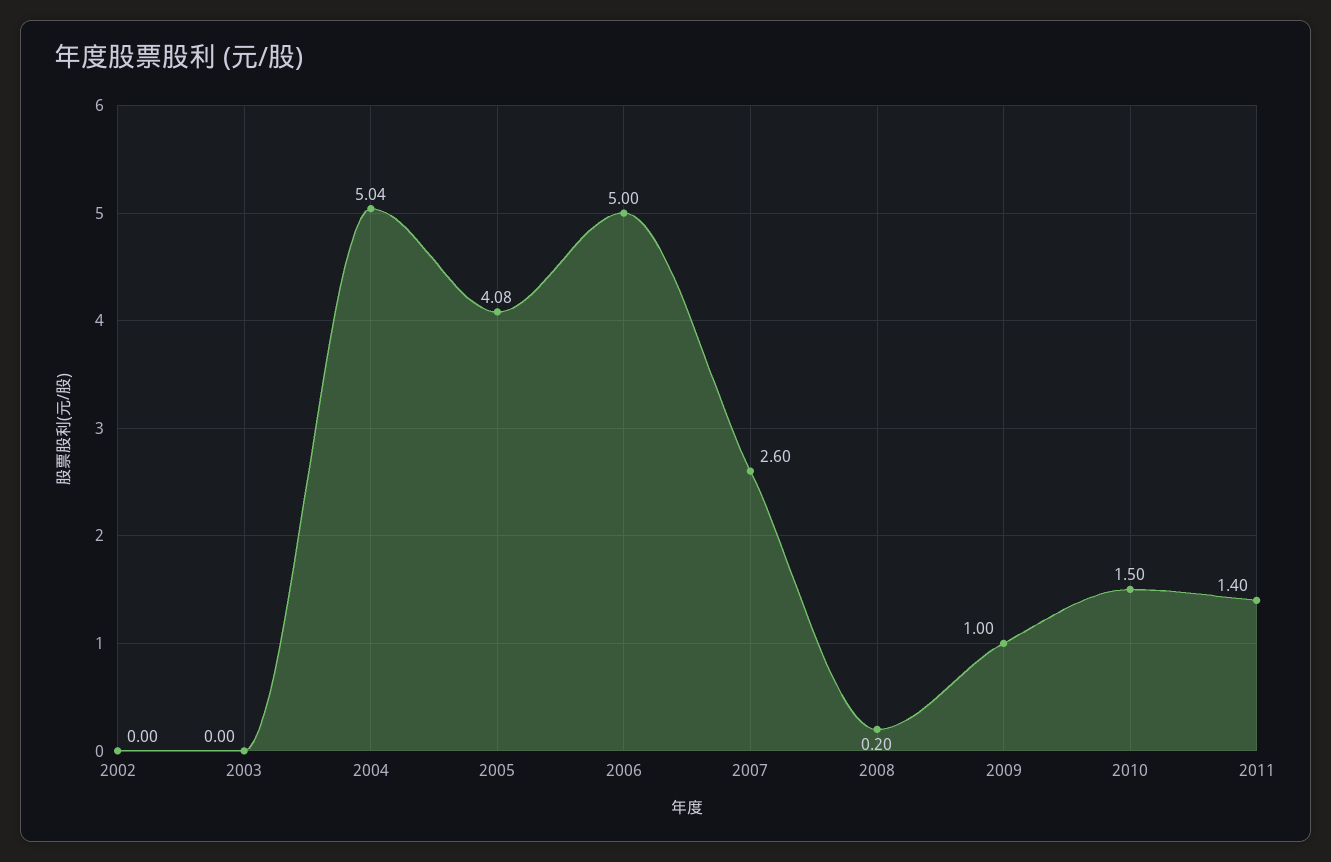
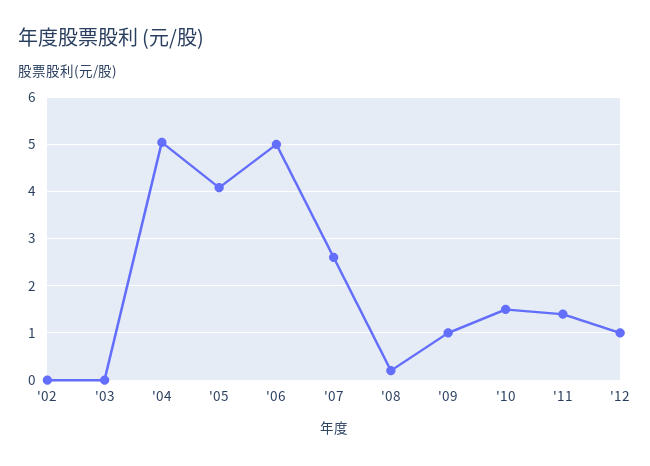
'12: none -> 1

